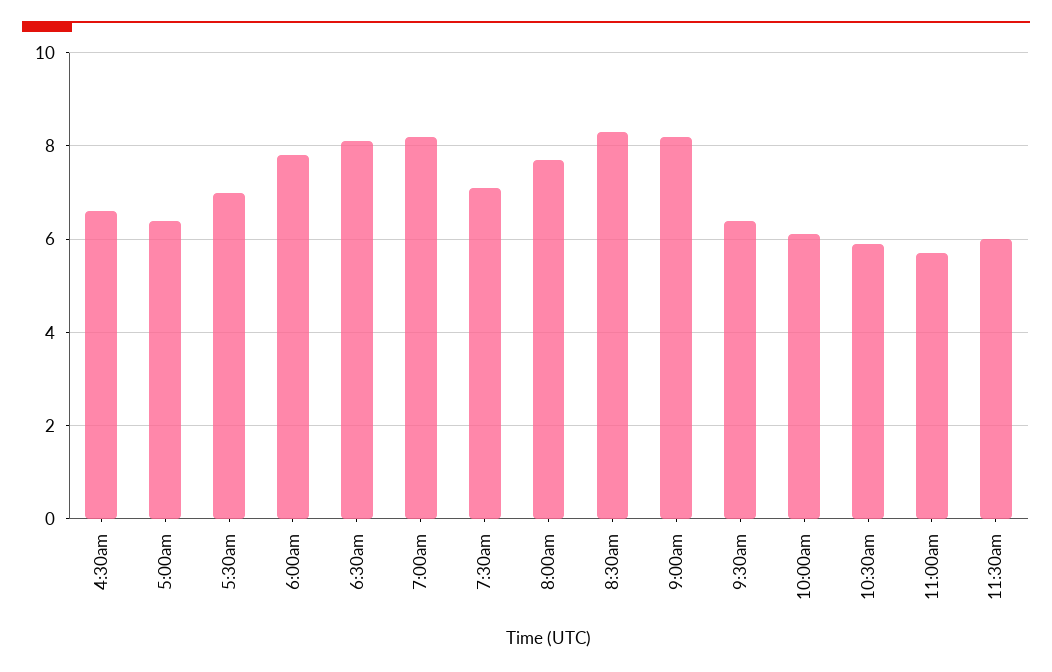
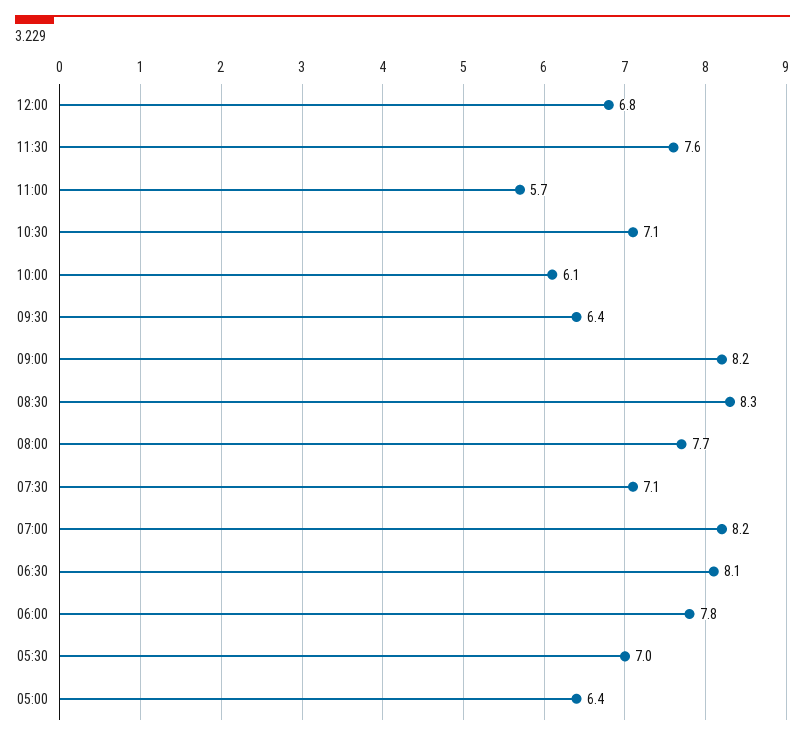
4:30am: 6.5 -> none
10:30am: 6 -> 7.1
11:30am: 6 -> 7.6
12:00: none -> 6.8

